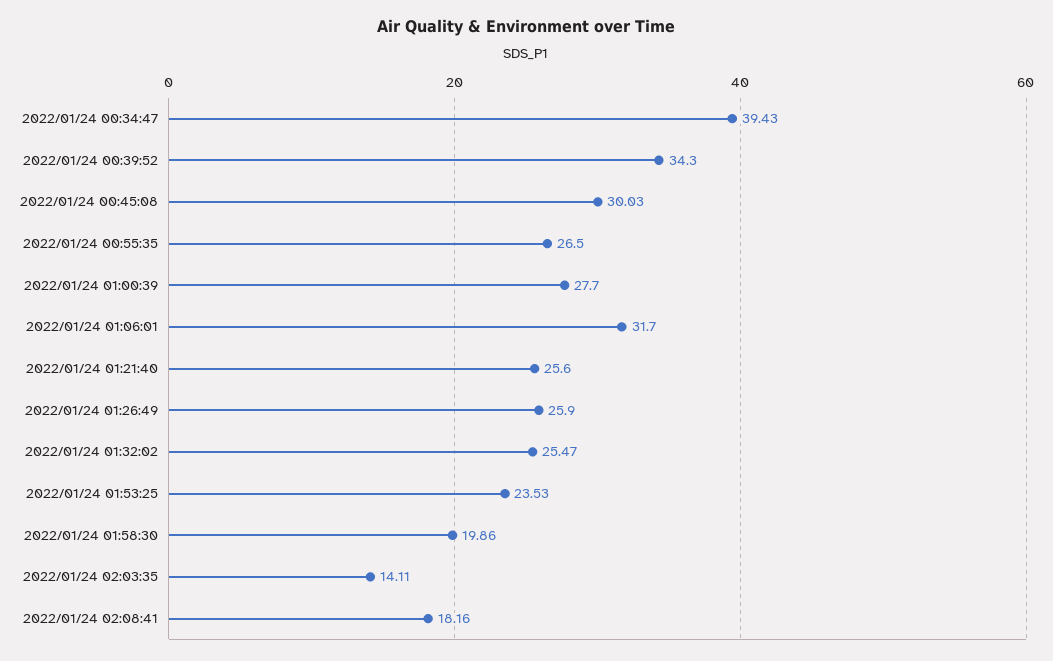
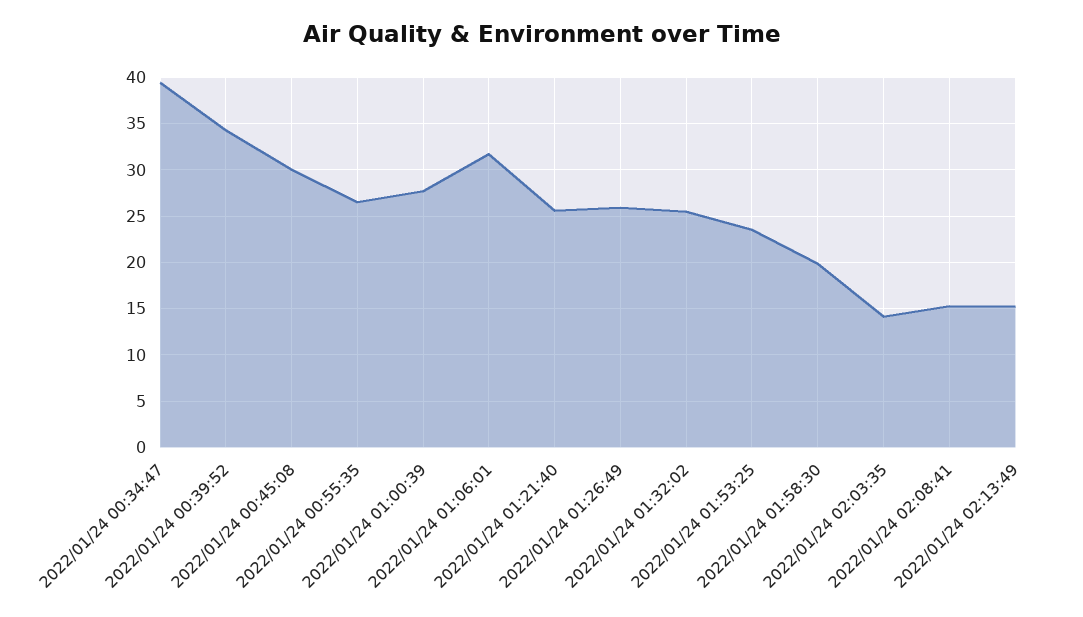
2022/01/24 02:08:41: 18.16 -> 15
2022/01/24 02:13:49: none -> 15

